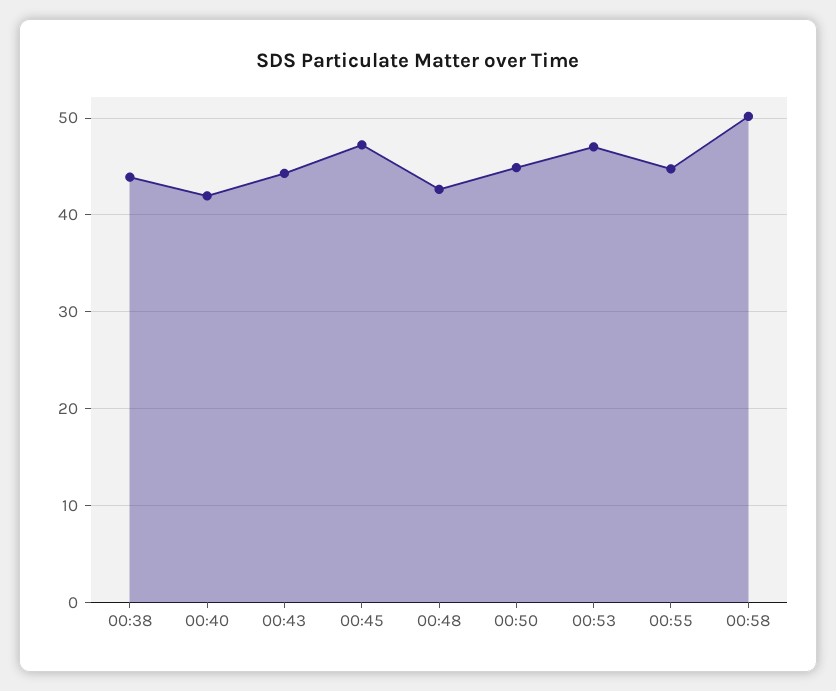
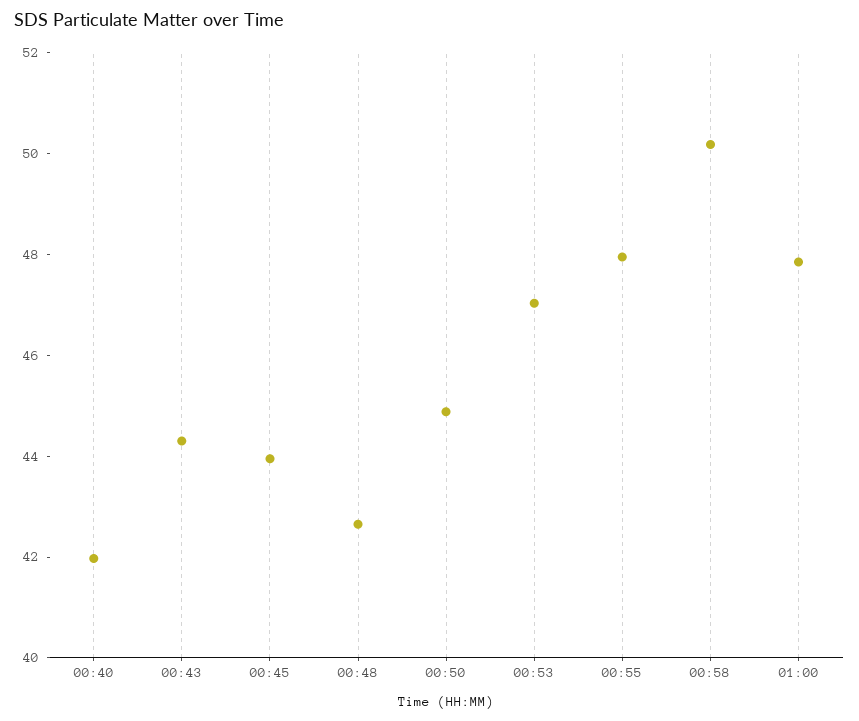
00:38: 44 -> none
00:45: 47 -> 44
00:55: 45 -> 48
01:00: none -> 48

